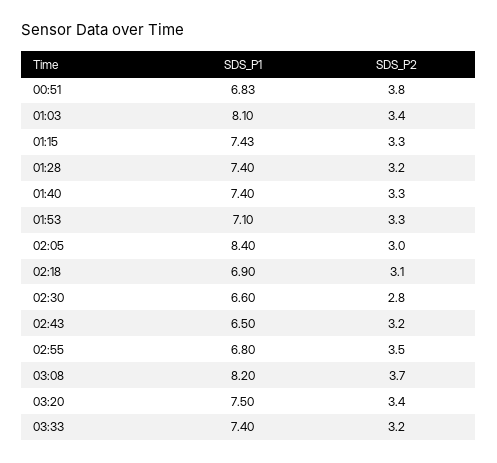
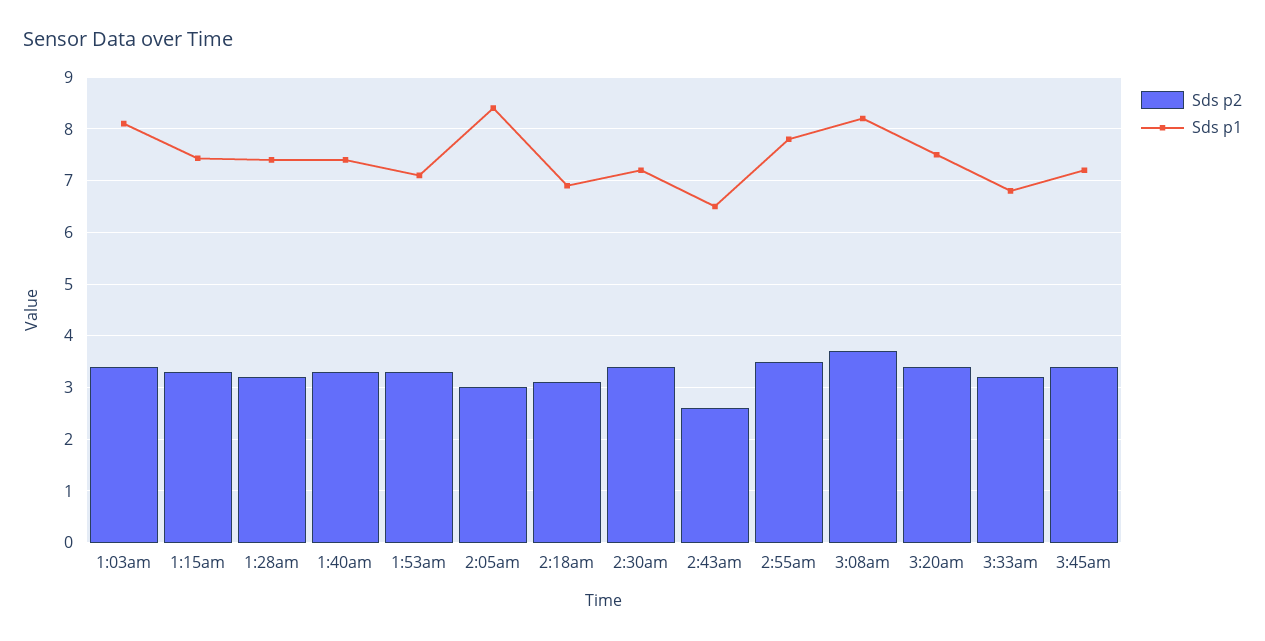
SDS_P1, 00:51: 6.83 -> none
SDS_P2, 00:51: 3.8 -> none
SDS_P1, 02:30: 6.6 -> 7.2
SDS_P2, 02:30: 2.8 -> 3.4
SDS_P2, 02:43: 3.2 -> 2.6
SDS_P1, 02:55: 6.8 -> 7.8
SDS_P1, 03:33: 7.4 -> 6.8
SDS_P2, 3:45am: none -> 3.4
SDS_P1, 3:45am: none -> 7.2

